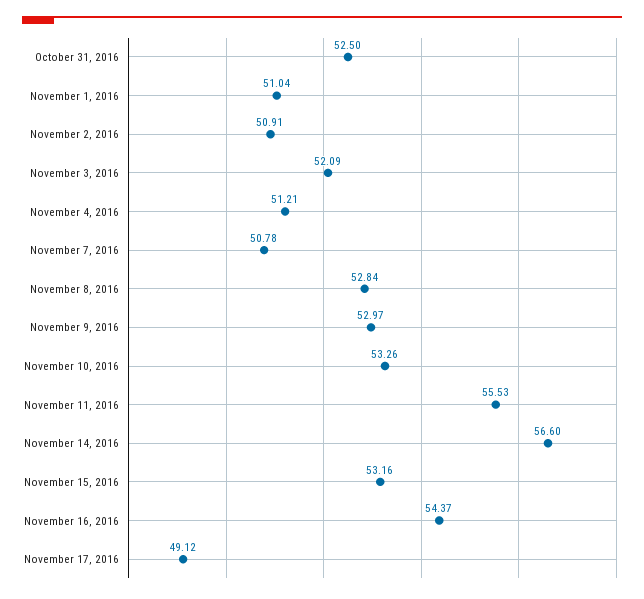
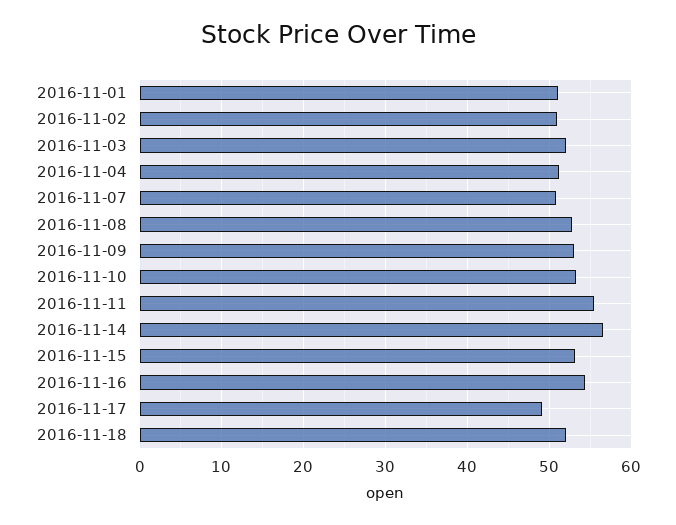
October 31, 2016: 52.5 -> none
2016-11-18: none -> 52

